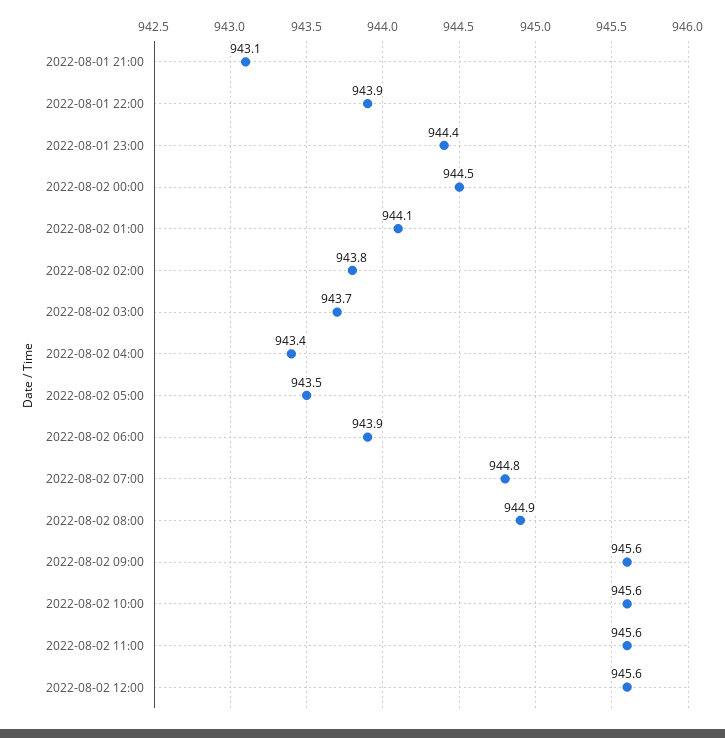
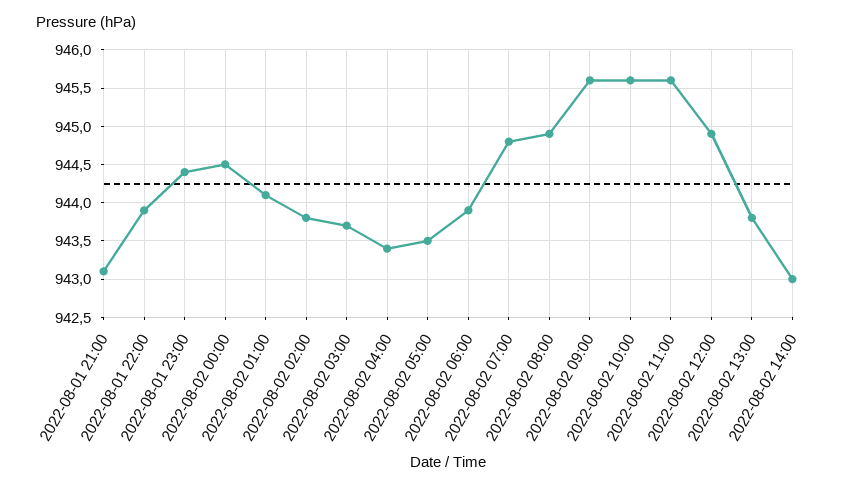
2022-08-02 12:00: 945.6 -> 944.9
2022-08-02 13:00: none -> 943.8
2022-08-02 14:00: none -> 943

